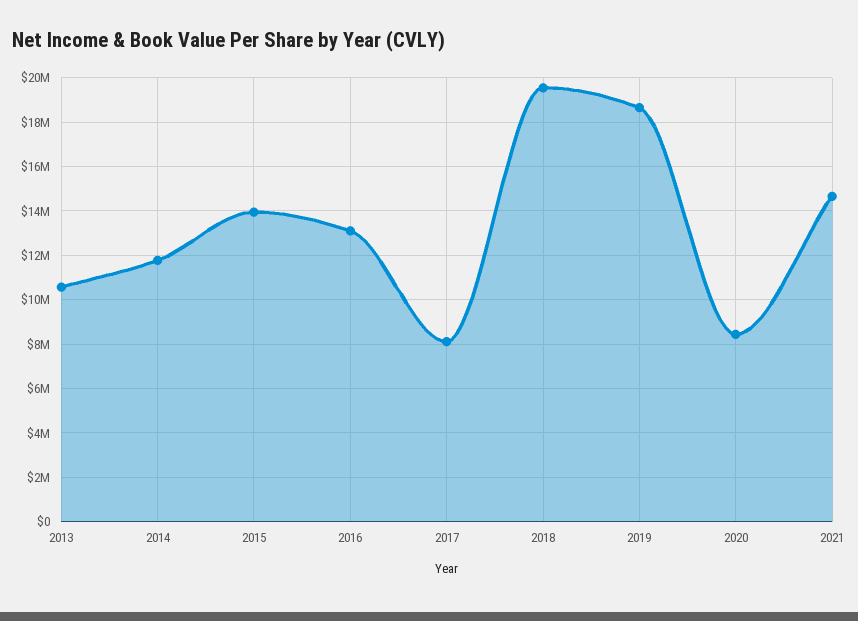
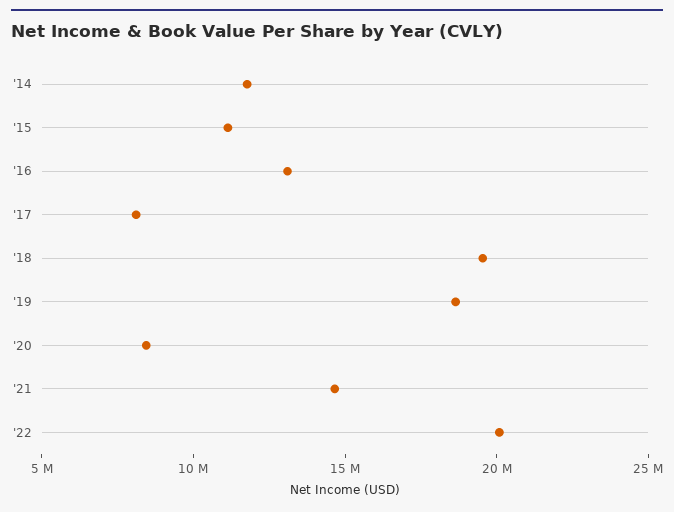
2013: 10500000 -> none
2015: 14000000 -> 11000000
'22: none -> 20000000

